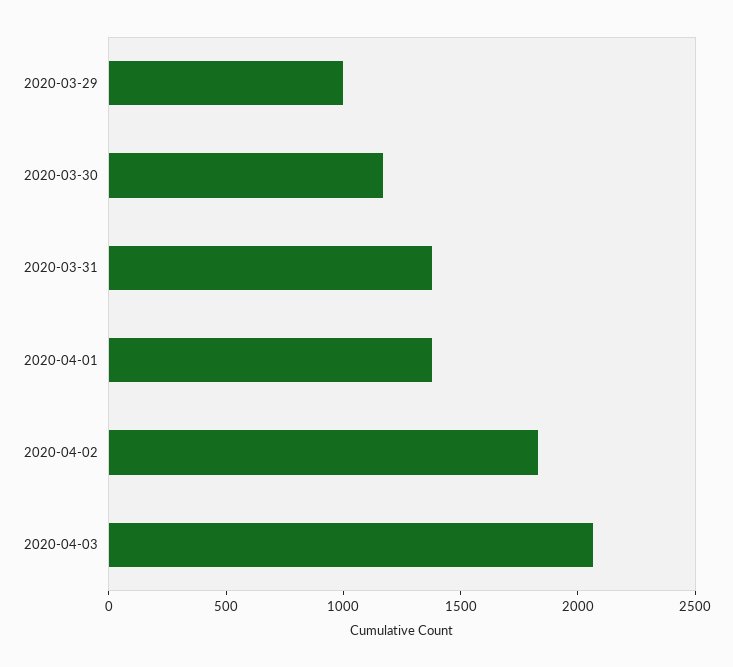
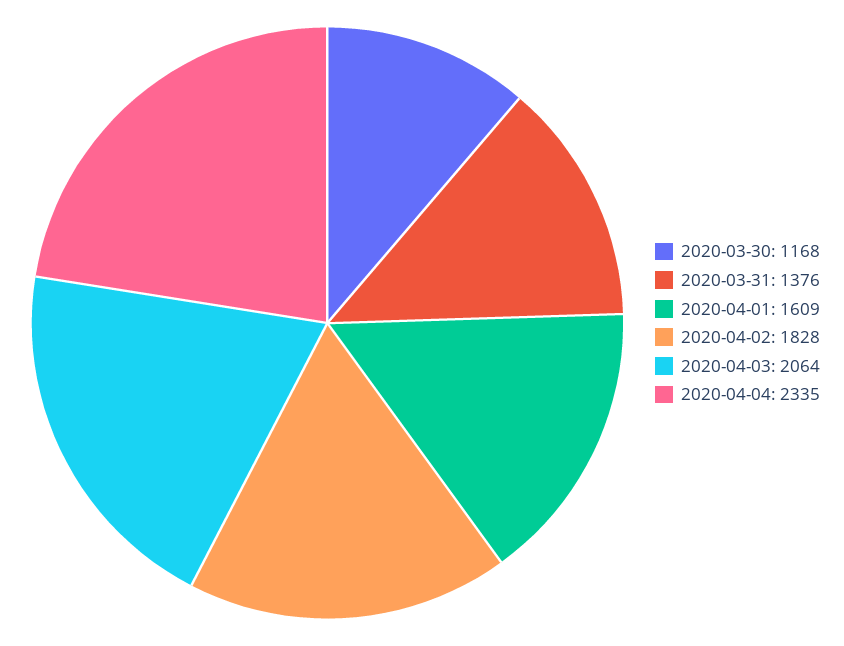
2020-03-29: 1000 -> none
2020-04-01: 1400 -> 1609
2020-04-04: none -> 2335

